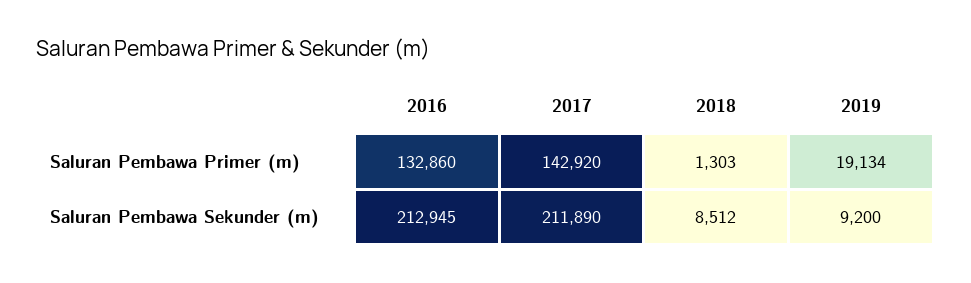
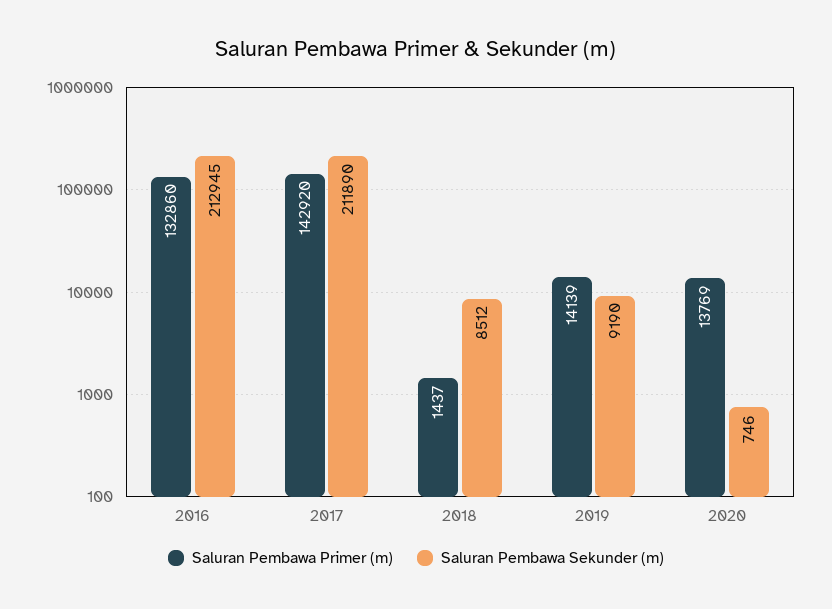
Saluran Pembawa Primer (m), 2018: 1303 -> 1437
Saluran Pembawa Primer (m), 2019: 19134 -> 14139
Saluran Pembawa Sekunder (m), 2019: 9200 -> 9190
Saluran Pembawa Primer (m), 2020: none -> 13769
Saluran Pembawa Sekunder (m), 2020: none -> 746

